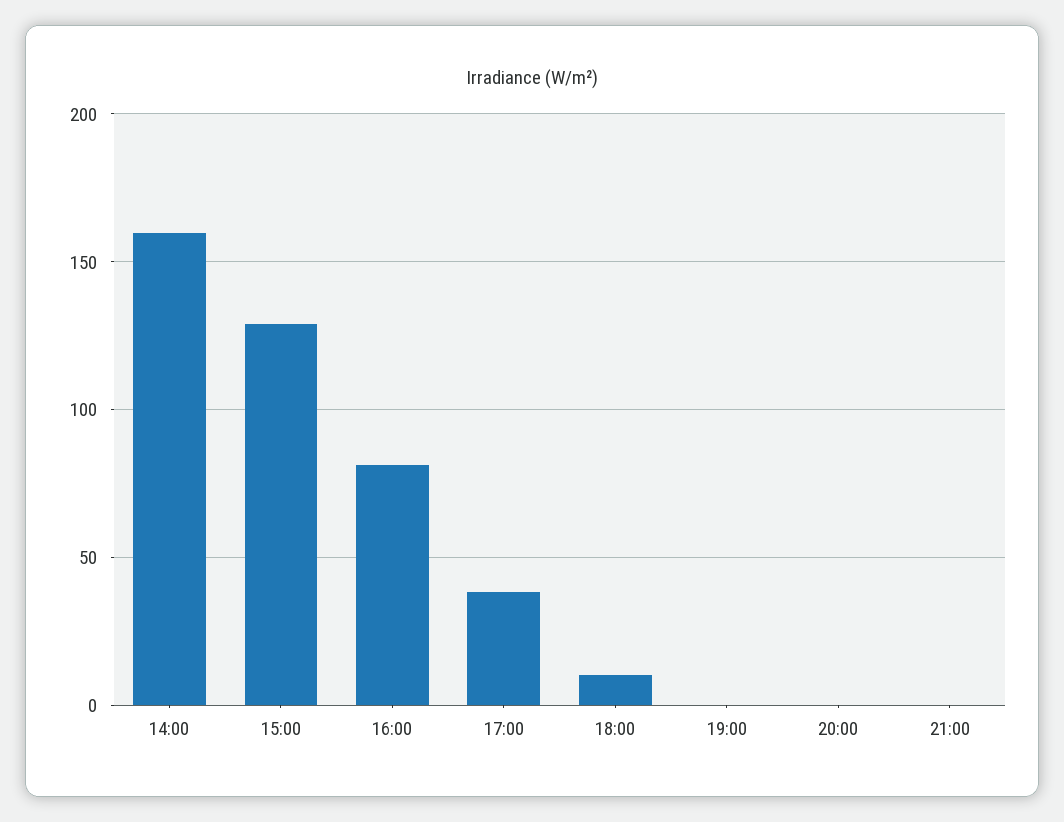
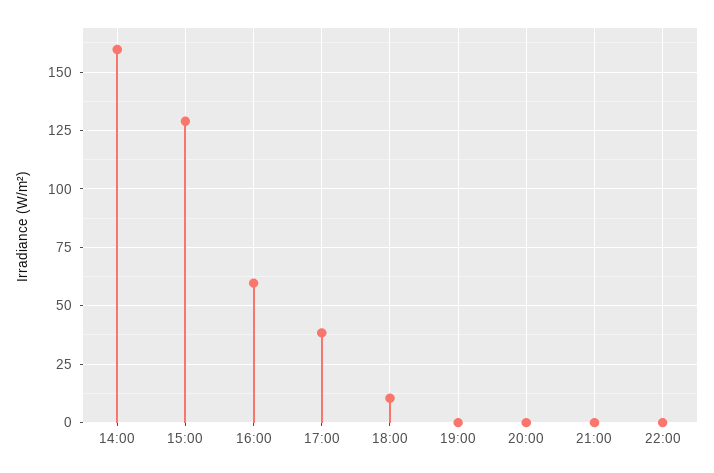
16:00: 80 -> 60
22:00: none -> 0

